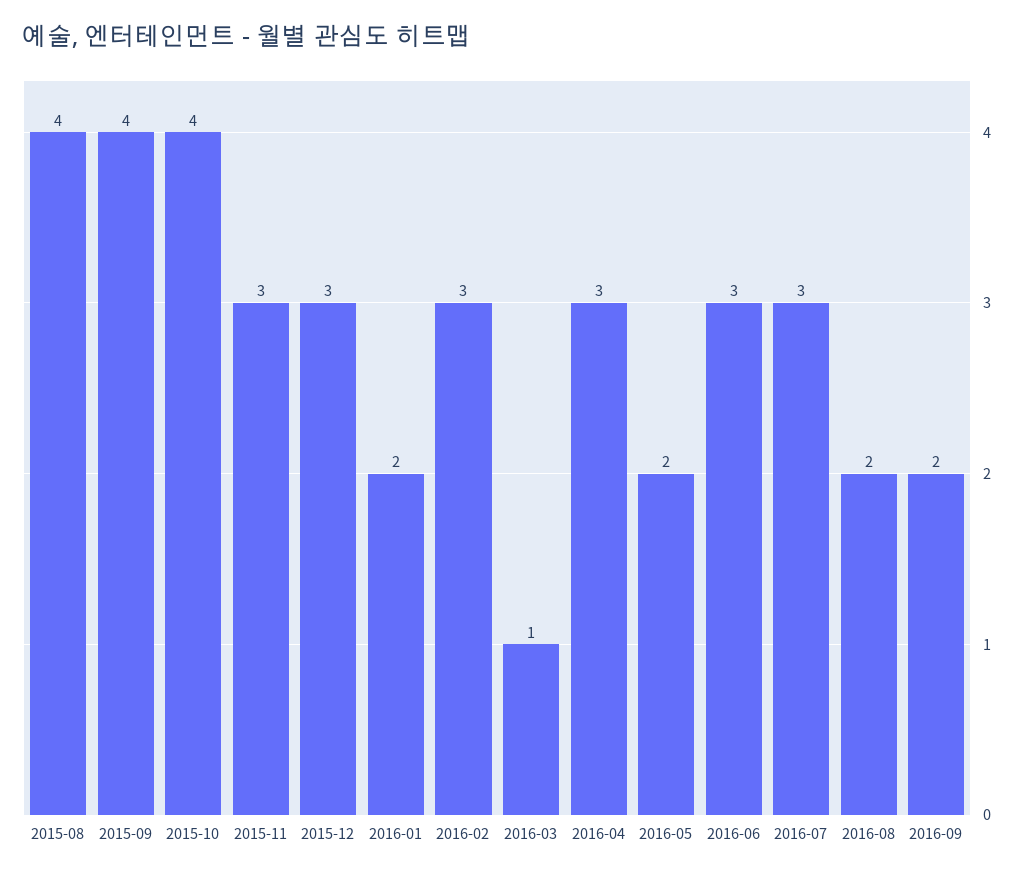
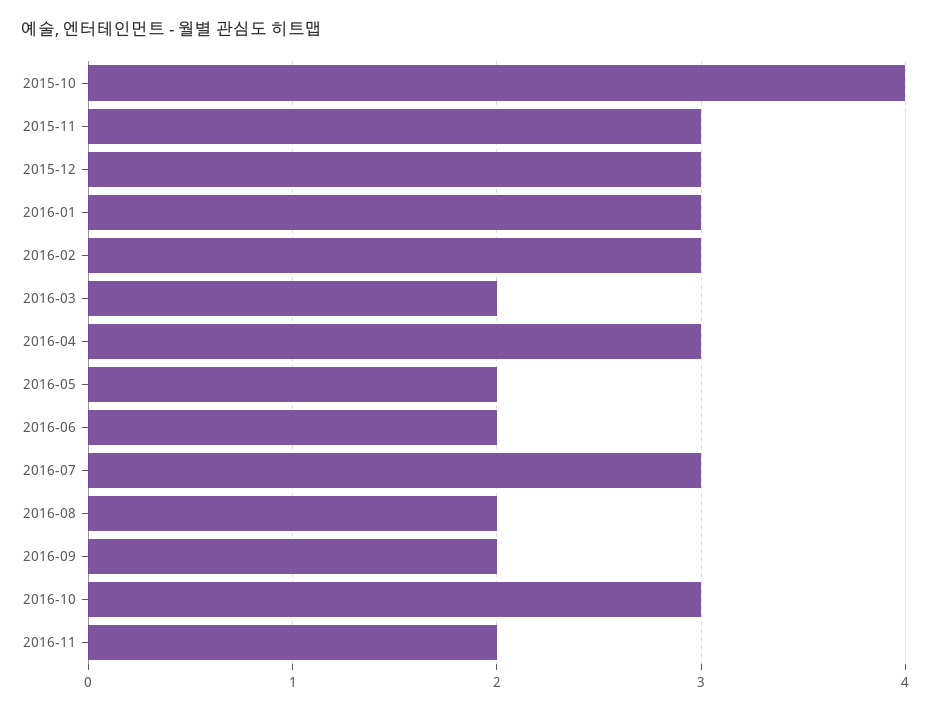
2015-08: 4 -> none
2015-09: 4 -> none
2016-01: 2 -> 3
2016-03: 1 -> 2
2016-06: 3 -> 2
2016-10: none -> 3
2016-11: none -> 2

